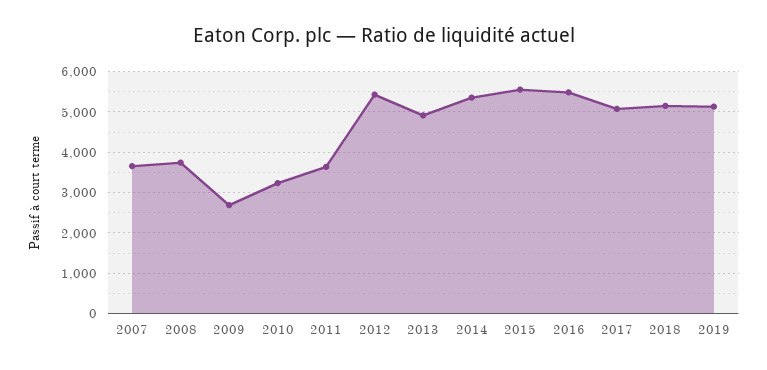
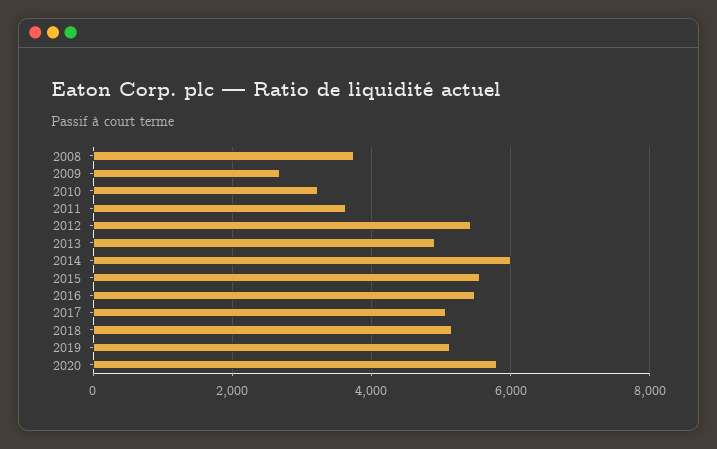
2007: 3600 -> none
2014: 5400 -> 6000
2020: none -> 5800

